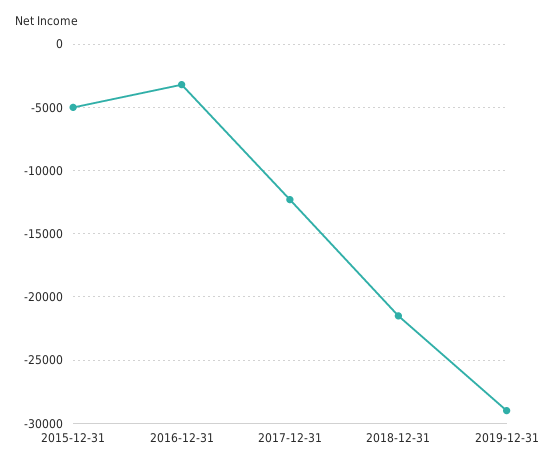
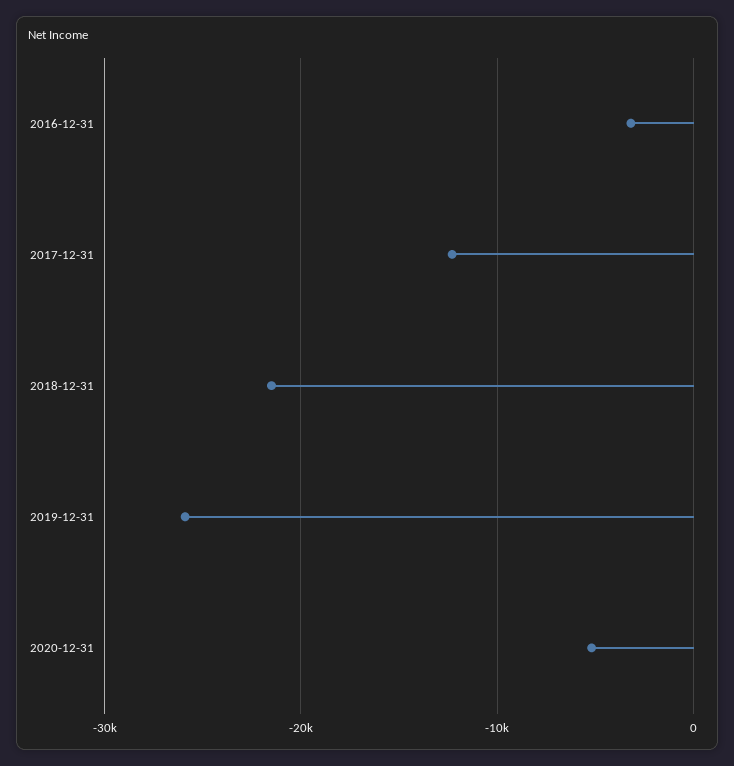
2015-12-31: -5000 -> none
2019-12-31: -29000 -> -26000
2020-12-31: none -> -5000

